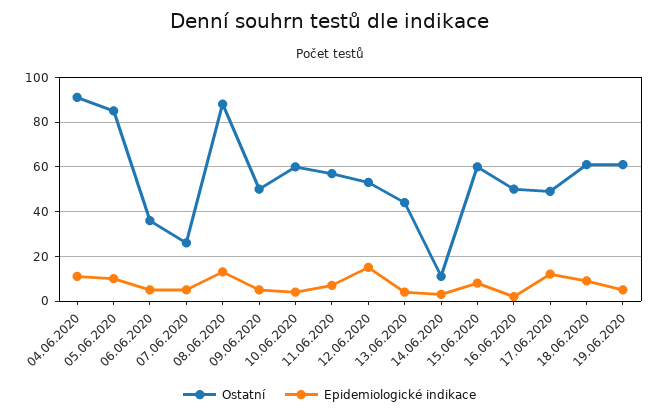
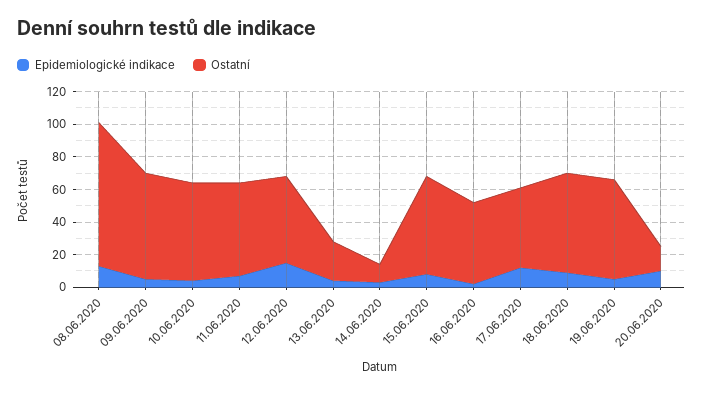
Ostatní, 04.06.2020: 90 -> none
Epidemiologické indikace, 04.06.2020: 10 -> none
Ostatní, 05.06.2020: 85 -> none
Epidemiologické indikace, 05.06.2020: 10 -> none
Ostatní, 06.06.2020: 35 -> none
Epidemiologické indikace, 06.06.2020: 5 -> none
Ostatní, 07.06.2020: 25 -> none
Epidemiologické indikace, 07.06.2020: 5 -> none
Ostatní, 09.06.2020: 50 -> 65
Ostatní, 13.06.2020: 45 -> 25
Epidemiologické indikace, 20.06.2020: none -> 10
Ostatní, 20.06.2020: none -> 15

